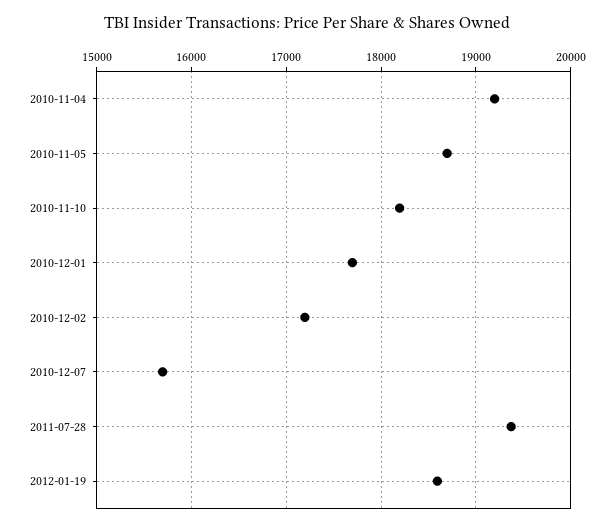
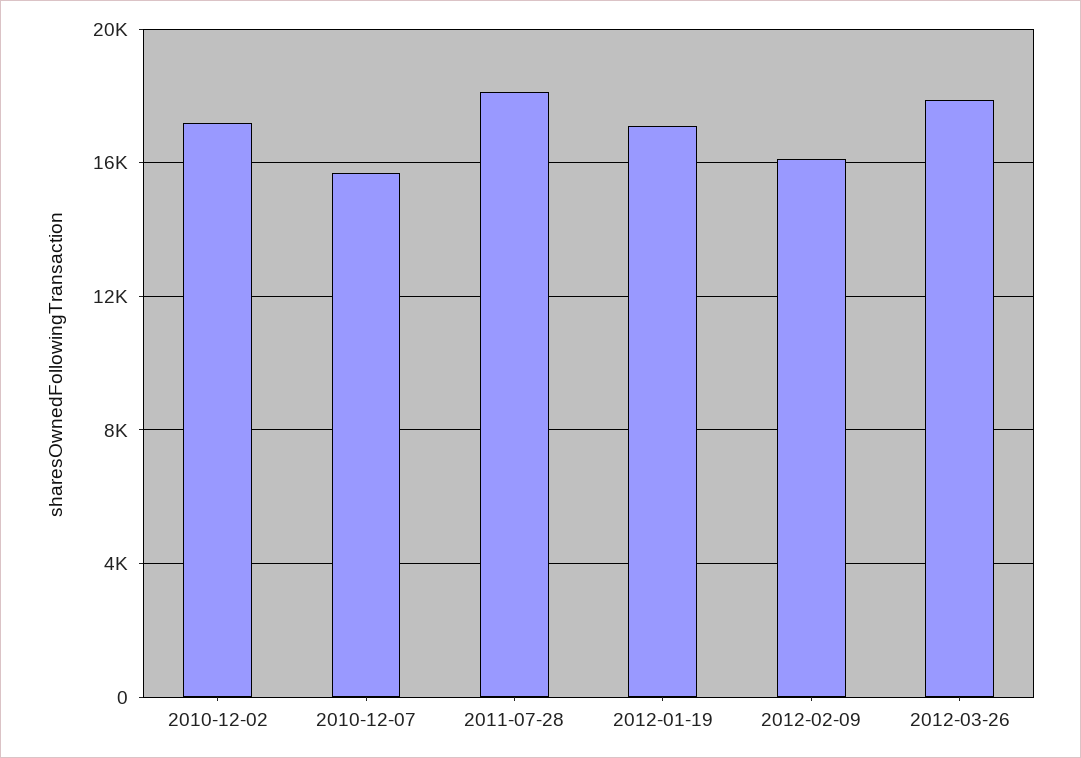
2010-11-04: 19200 -> none
2010-11-05: 18700 -> none
2010-11-10: 18200 -> none
2010-12-01: 17700 -> none
2011-07-28: 19400 -> 18000
2012-01-19: 18600 -> 17000
2012-02-09: none -> 16000
2012-03-26: none -> 18000

